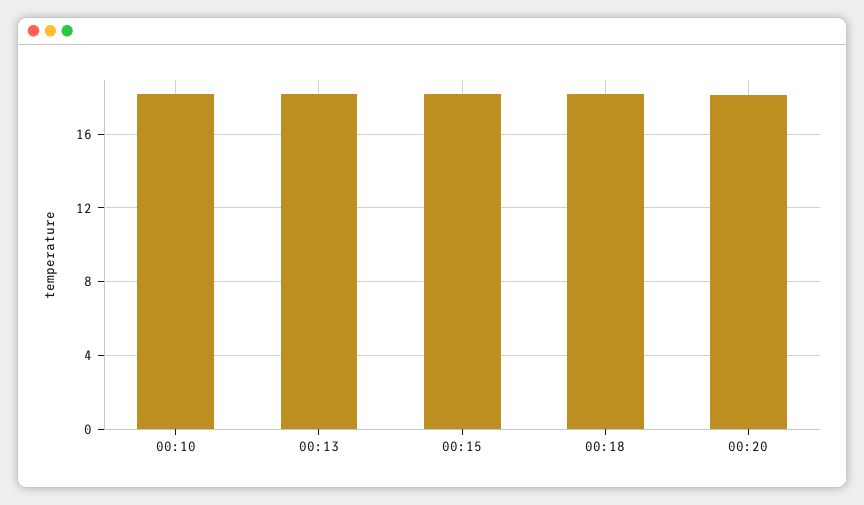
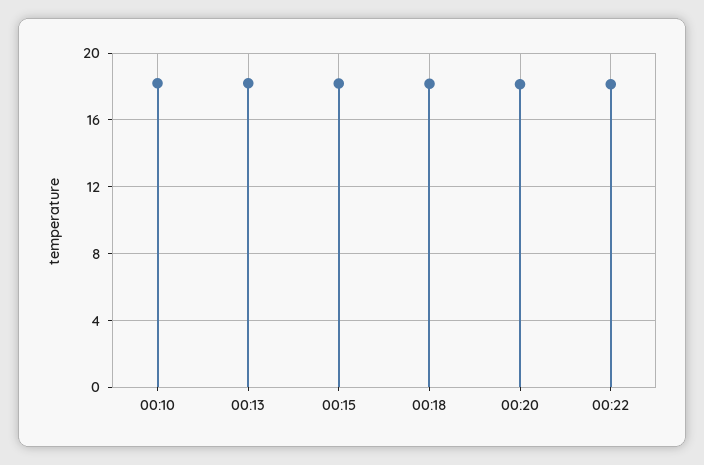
00:22: none -> 18

